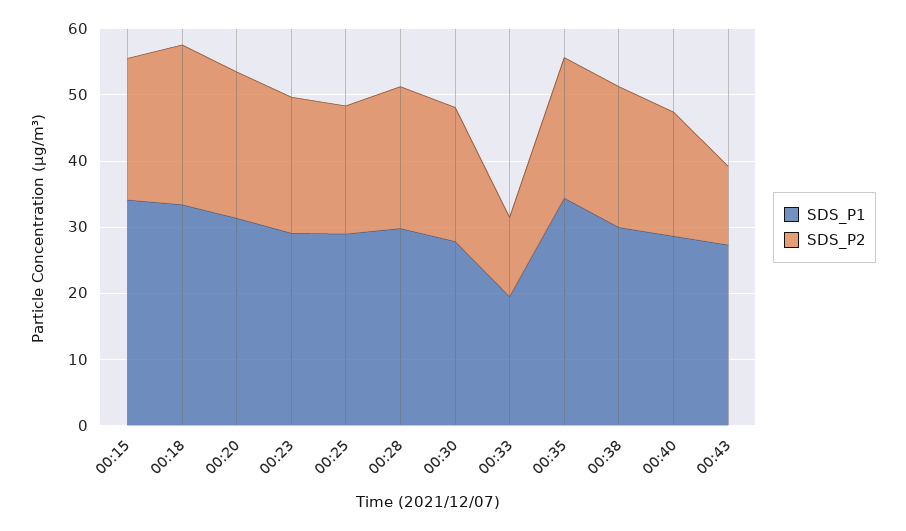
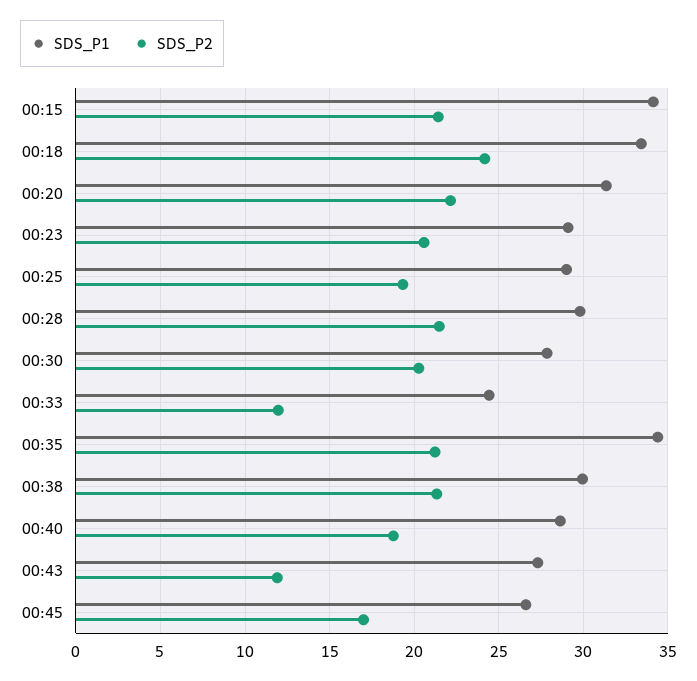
SDS_P1, 00:33: 20 -> 24.5
SDS_P1, 00:45: none -> 26.5
SDS_P2, 00:45: none -> 17

